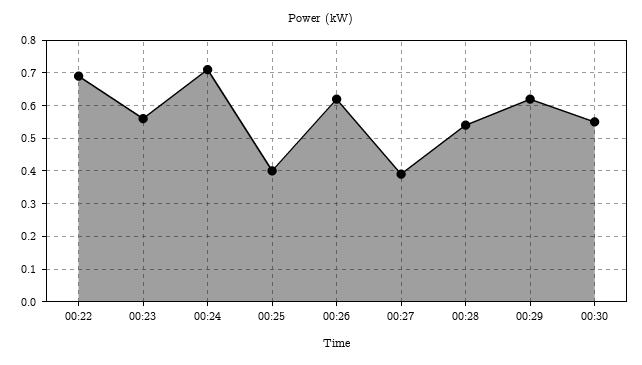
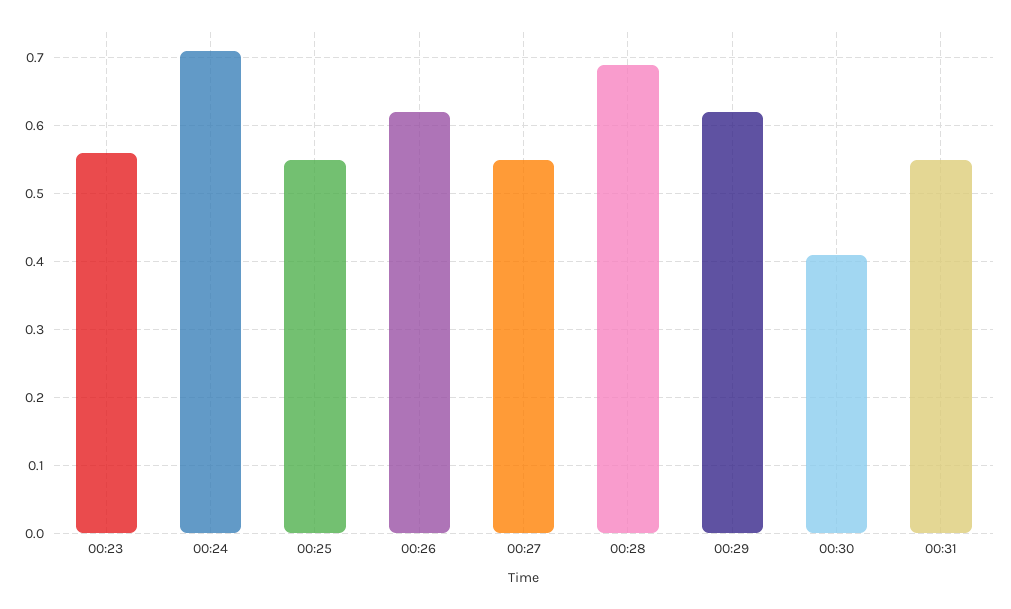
00:22: 0.7 -> none
00:25: 0.4 -> 0.55
00:27: 0.4 -> 0.55
00:28: 0.55 -> 0.69
00:30: 0.55 -> 0.41
00:31: none -> 0.55

